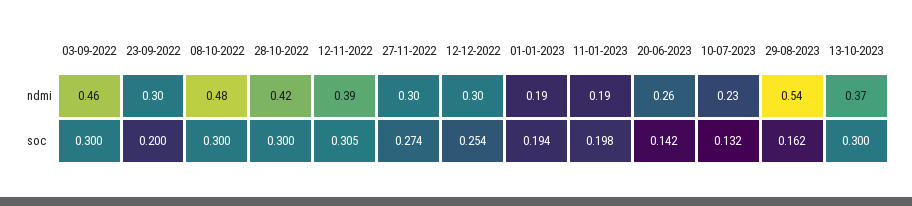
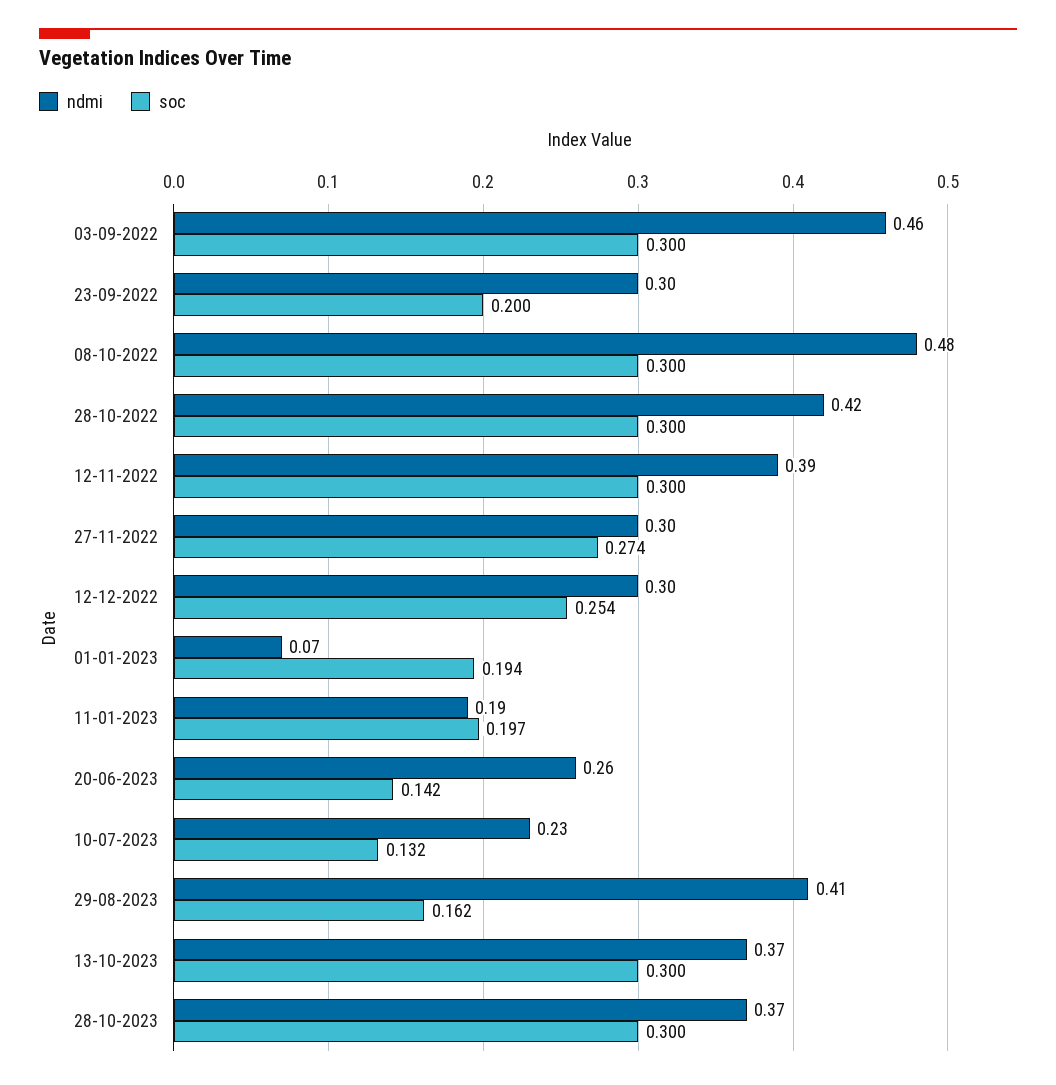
ndmi, 01-01-2023: 0.19 -> 0.07
ndmi, 29-08-2023: 0.54 -> 0.41
soc, 12-11-2022: 0.305 -> 0.3
soc, 11-01-2023: 0.198 -> 0.197
ndmi, 28-10-2023: none -> 0.37
soc, 28-10-2023: none -> 0.3

